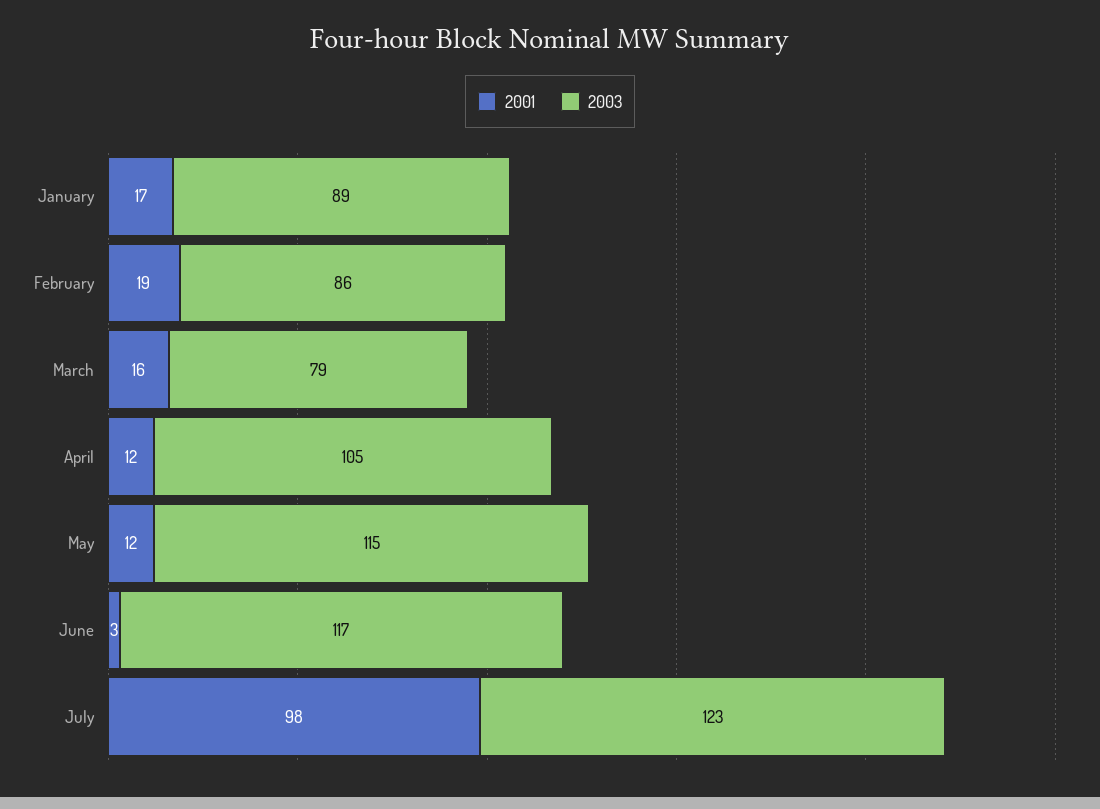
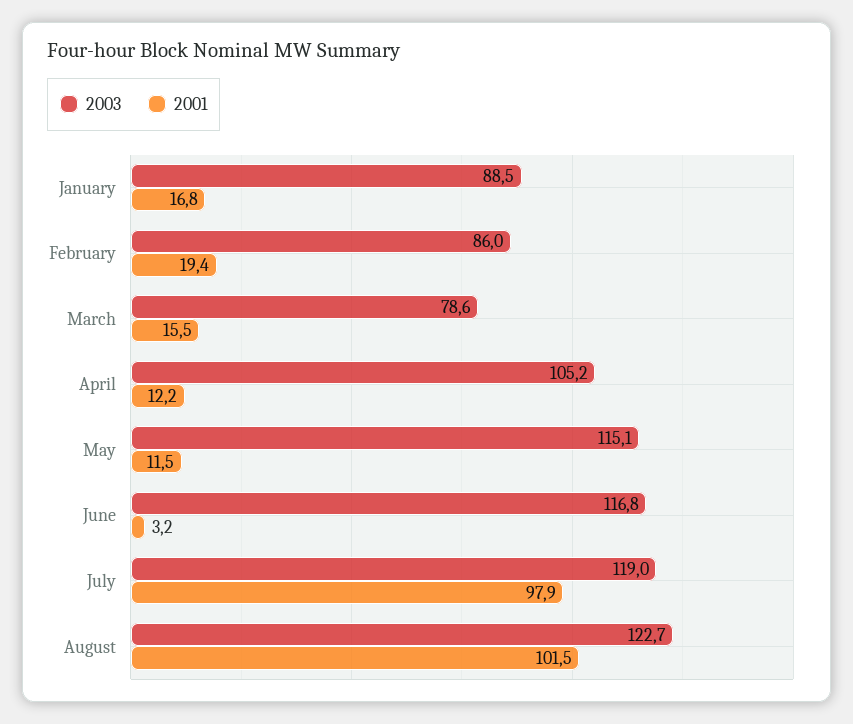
2003, July: 123 -> 119
2003, August: none -> 122.7
2001, August: none -> 101.5

